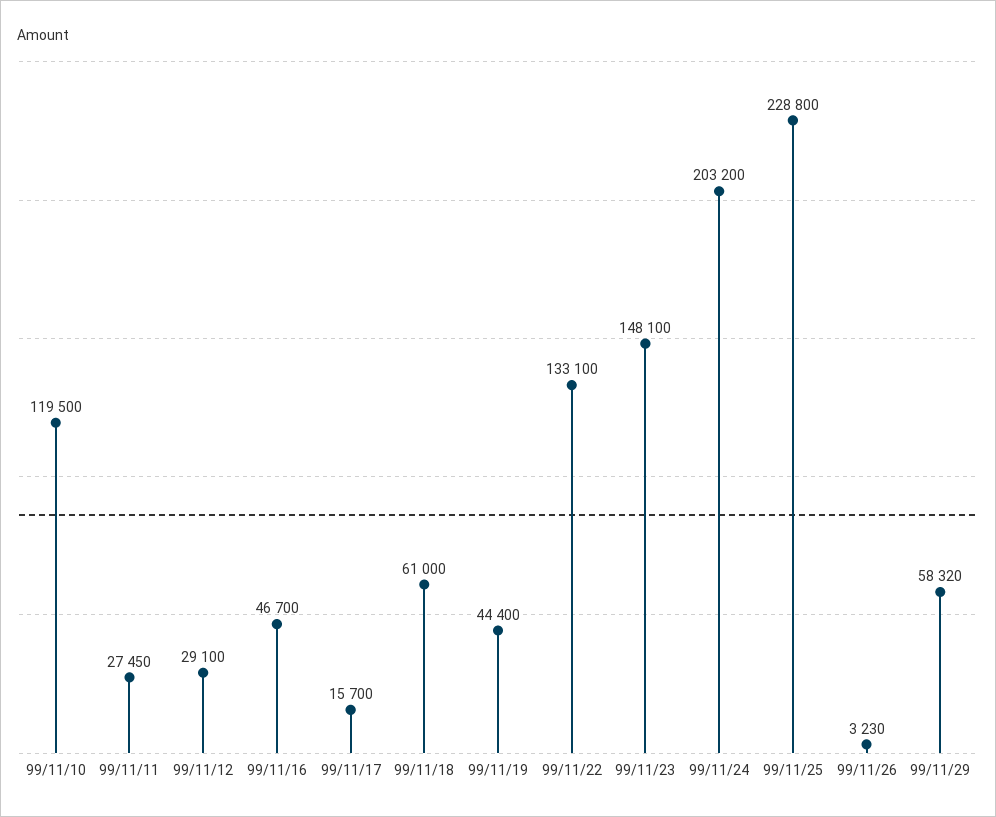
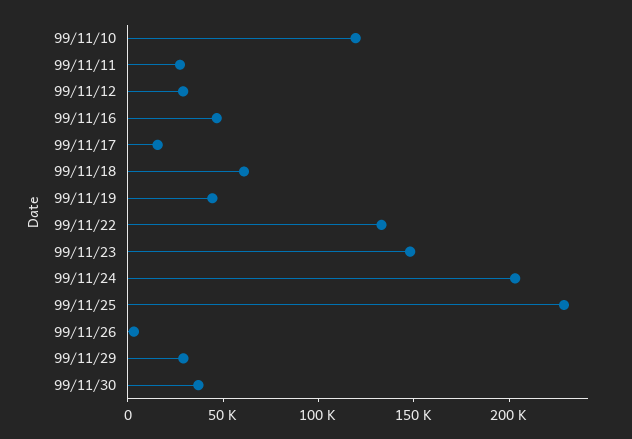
99/11/29: 58320 -> 30000
99/11/30: none -> 40000

